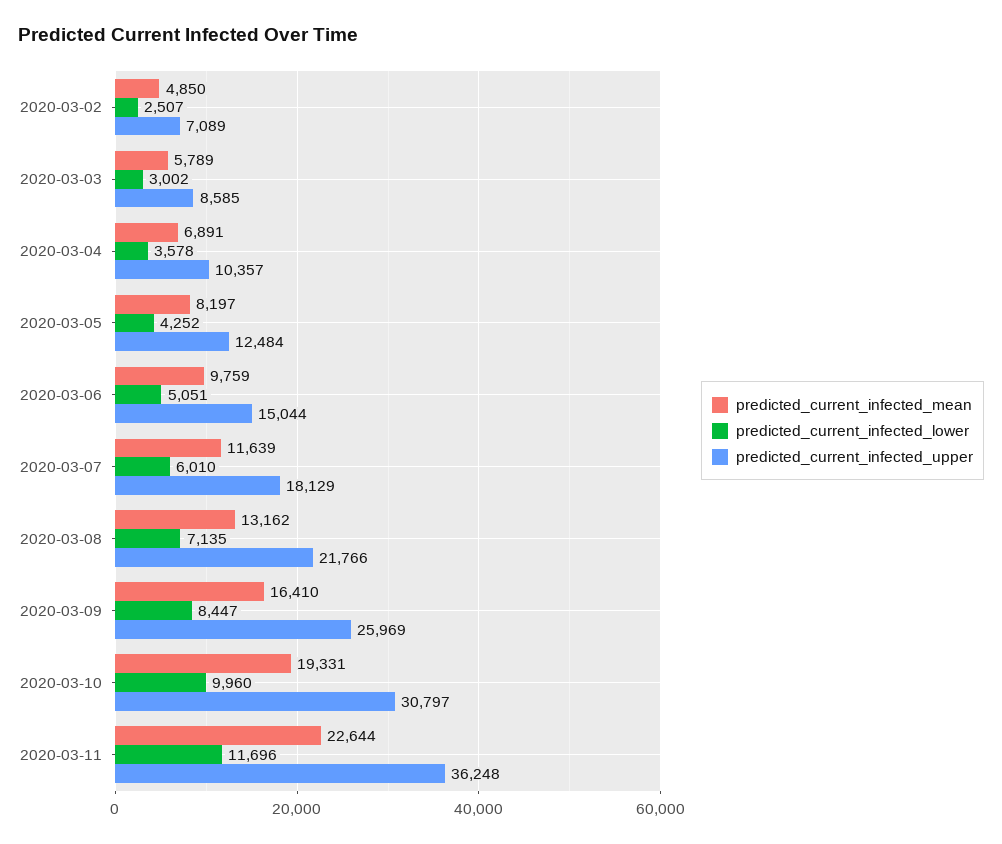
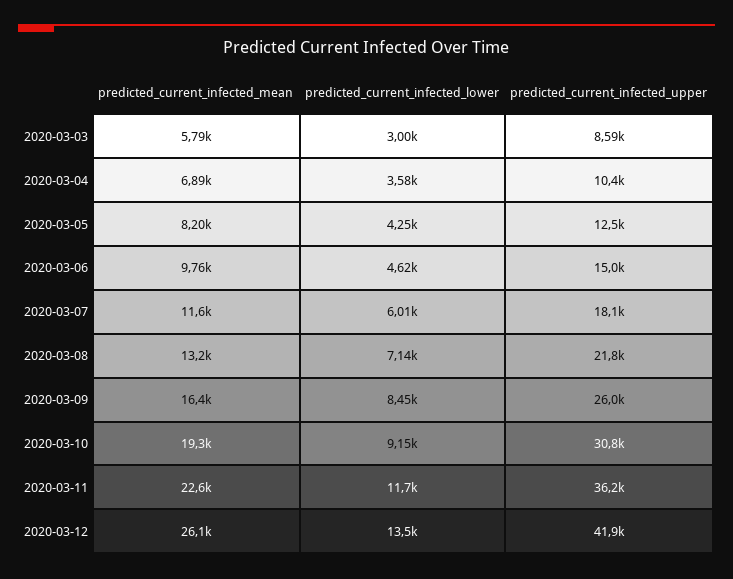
predicted_current_infected_mean, 2020-03-02: 4850 -> none
predicted_current_infected_lower, 2020-03-02: 2507 -> none
predicted_current_infected_upper, 2020-03-02: 7089 -> none
predicted_current_infected_lower, 2020-03-06: 5051 -> 4620
predicted_current_infected_lower, 2020-03-10: 9960 -> 9150
predicted_current_infected_mean, 2020-03-12: none -> 26100
predicted_current_infected_lower, 2020-03-12: none -> 13500
predicted_current_infected_upper, 2020-03-12: none -> 41900

